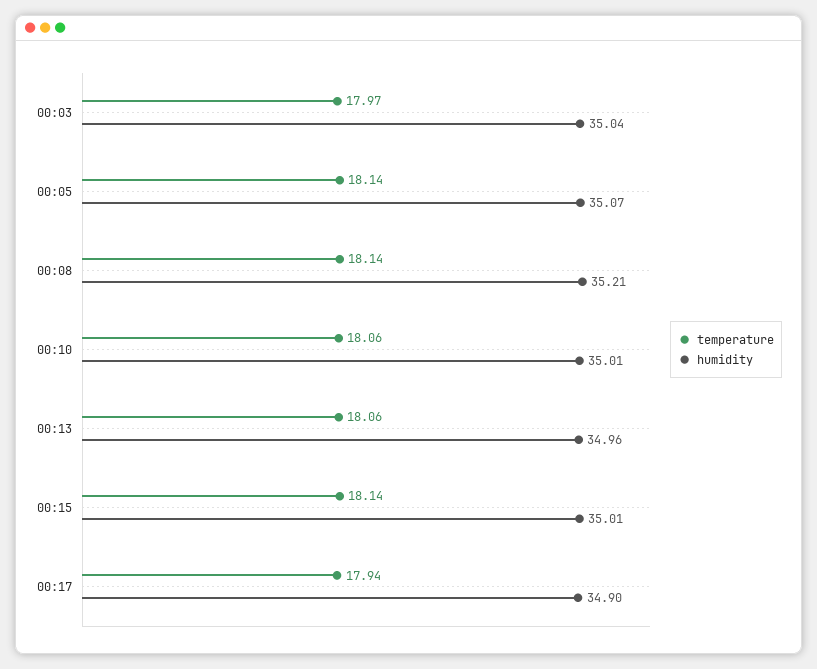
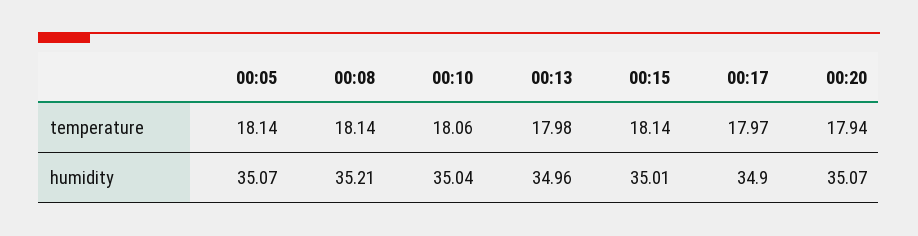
temperature, 00:03: 17.97 -> none
humidity, 00:03: 35.04 -> none
humidity, 00:10: 35.01 -> 35.04
temperature, 00:13: 18.06 -> 17.98
temperature, 00:17: 17.94 -> 17.97
temperature, 00:20: none -> 17.94
humidity, 00:20: none -> 35.07

